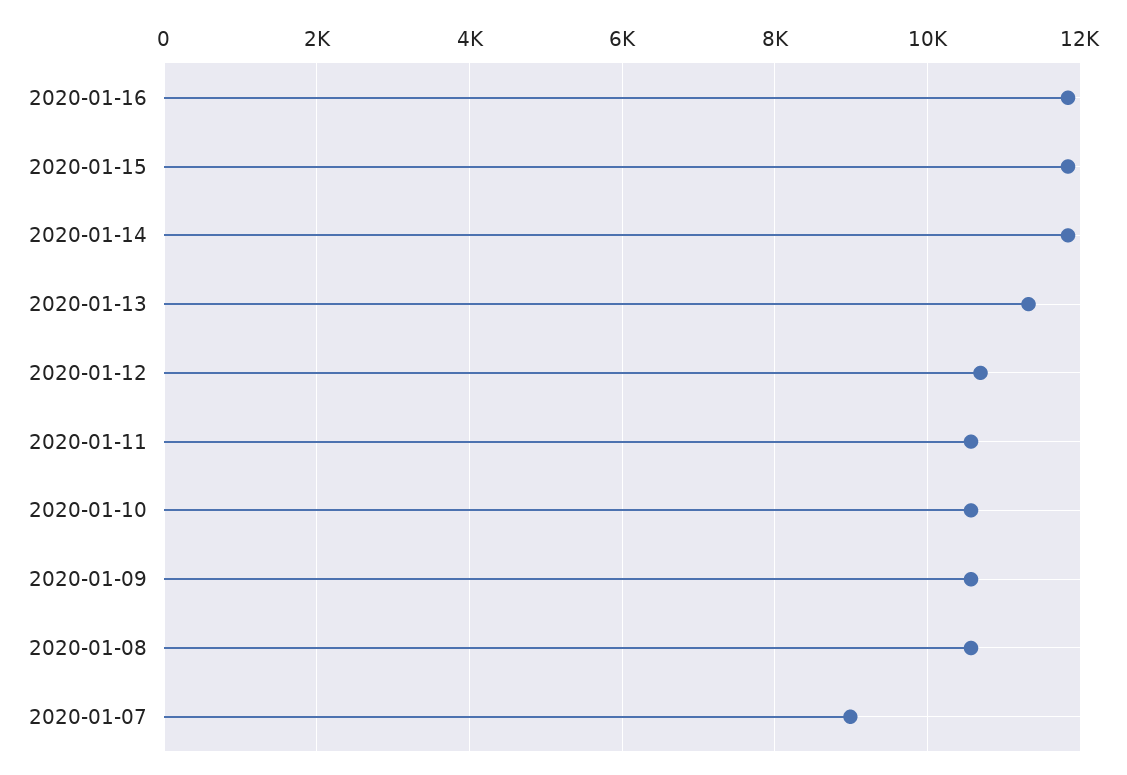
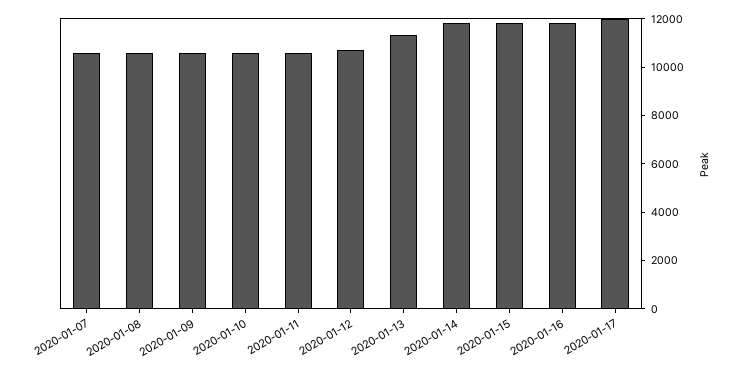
2020-01-07: 9000 -> 10500
2020-01-17: none -> 12000

